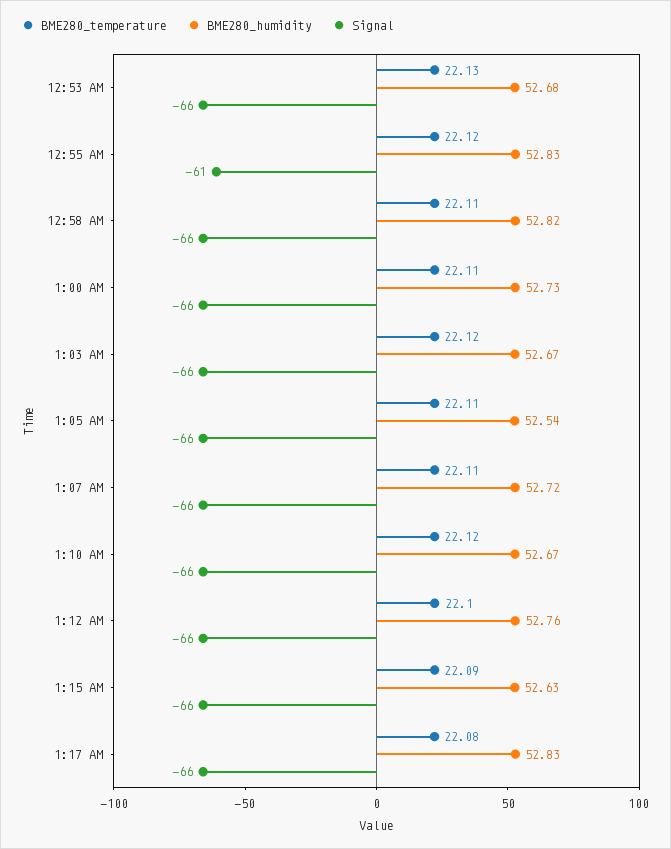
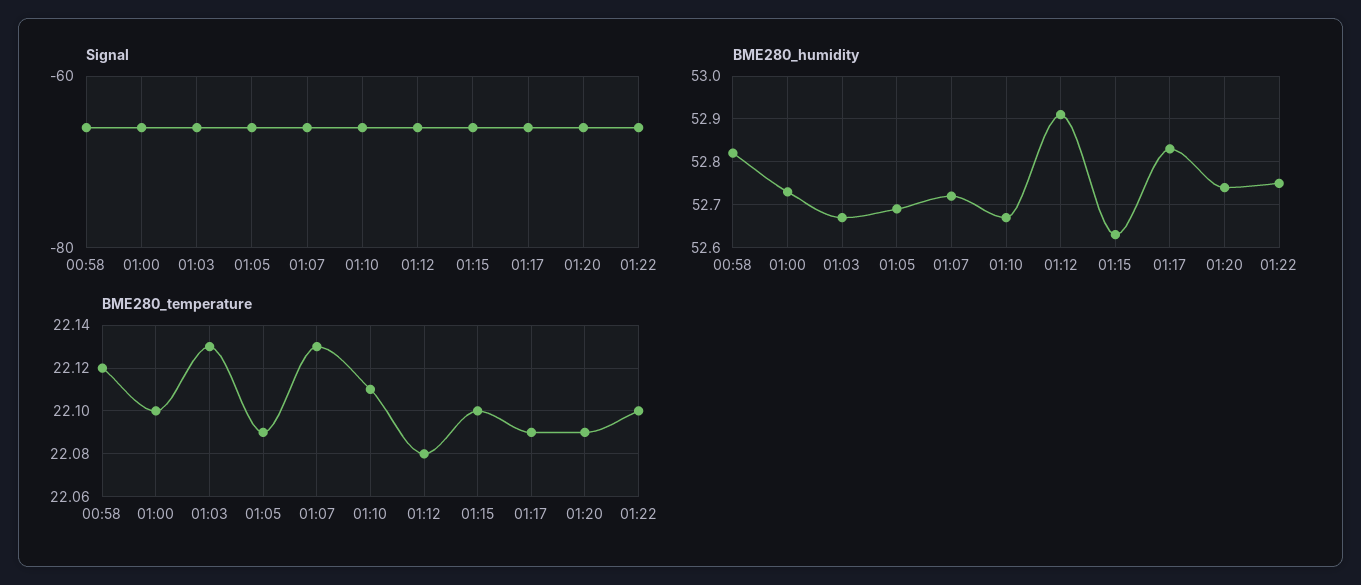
BME280_temperature, 12:53 AM: 22.13 -> none
BME280_humidity, 12:53 AM: 52.68 -> none
Signal, 12:53 AM: -66 -> none
BME280_temperature, 12:55 AM: 22.12 -> none
BME280_humidity, 12:55 AM: 52.83 -> none
Signal, 12:55 AM: -61 -> none
BME280_temperature, 12:58 AM: 22.11 -> 22.12
BME280_temperature, 1:00 AM: 22.11 -> 22.1
BME280_temperature, 1:03 AM: 22.12 -> 22.13
BME280_temperature, 1:05 AM: 22.11 -> 22.09
BME280_humidity, 1:05 AM: 52.54 -> 52.7
BME280_temperature, 1:07 AM: 22.11 -> 22.13
BME280_temperature, 1:10 AM: 22.12 -> 22.11
BME280_temperature, 1:12 AM: 22.1 -> 22.08
BME280_humidity, 1:12 AM: 52.76 -> 52.9
BME280_temperature, 1:15 AM: 22.09 -> 22.1
BME280_temperature, 1:17 AM: 22.08 -> 22.09
Signal, 01:20: none -> -65
Signal, 01:22: none -> -65
BME280_humidity, 01:20: none -> 52.75
BME280_humidity, 01:22: none -> 52.75
BME280_temperature, 01:20: none -> 22.09
BME280_temperature, 01:22: none -> 22.1

